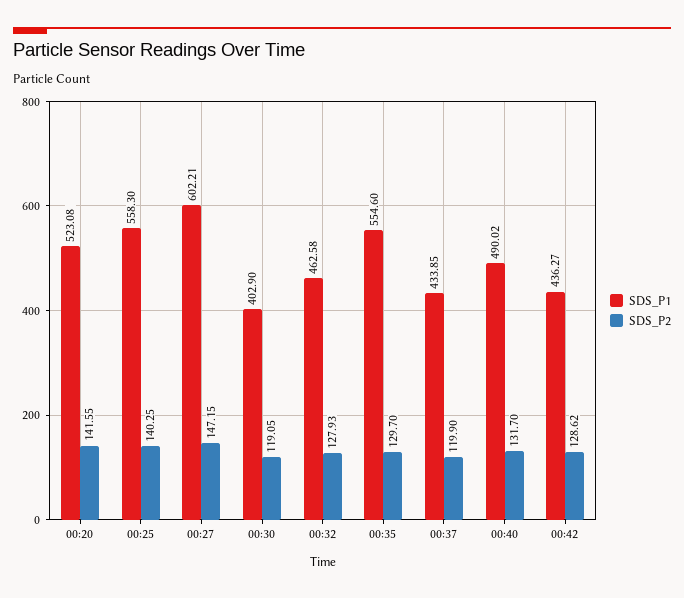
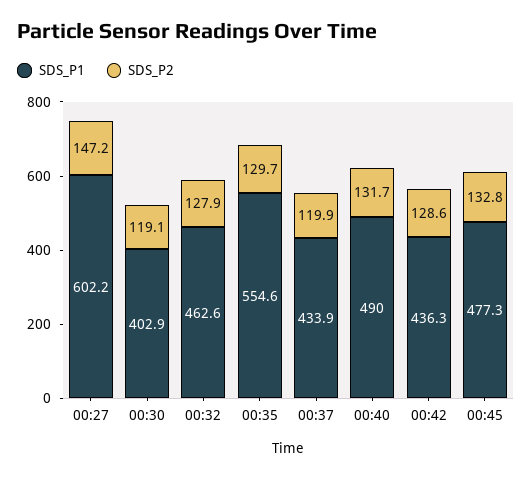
SDS_P1, 00:20: 523.08 -> none
SDS_P2, 00:20: 141.55 -> none
SDS_P1, 00:25: 558.3 -> none
SDS_P2, 00:25: 140.25 -> none
SDS_P1, 00:45: none -> 477.3
SDS_P2, 00:45: none -> 132.8

